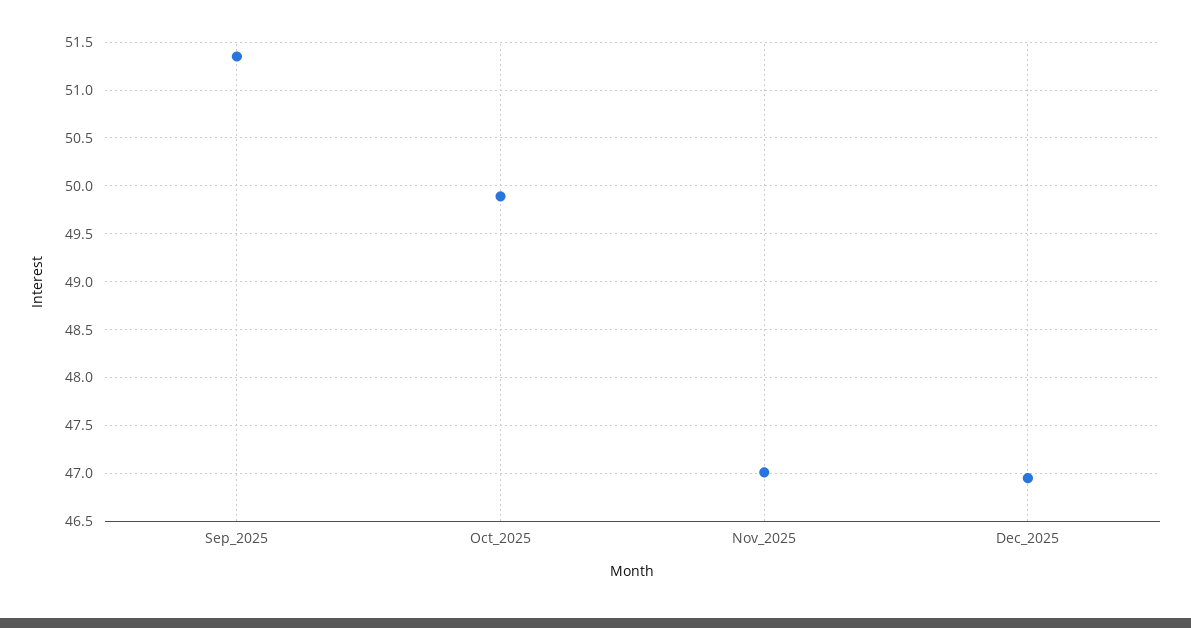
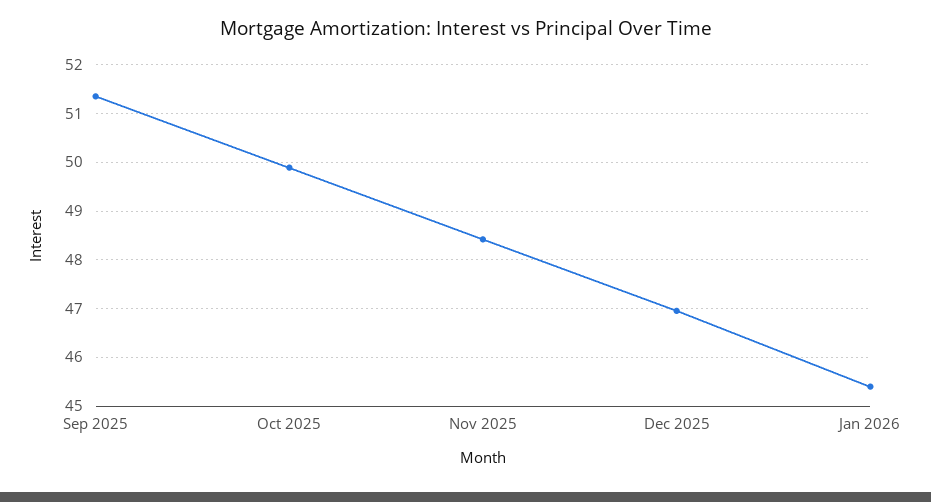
Nov_2025: 47 -> 48.4
Jan 2026: none -> 45.4

